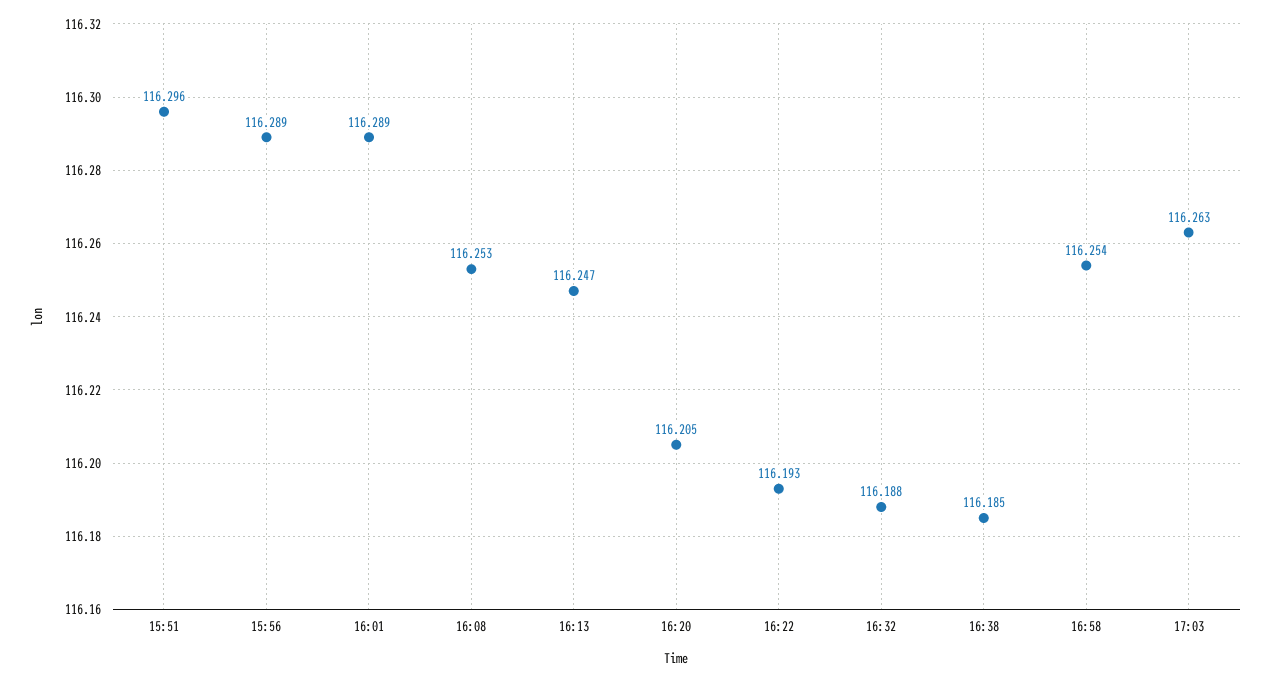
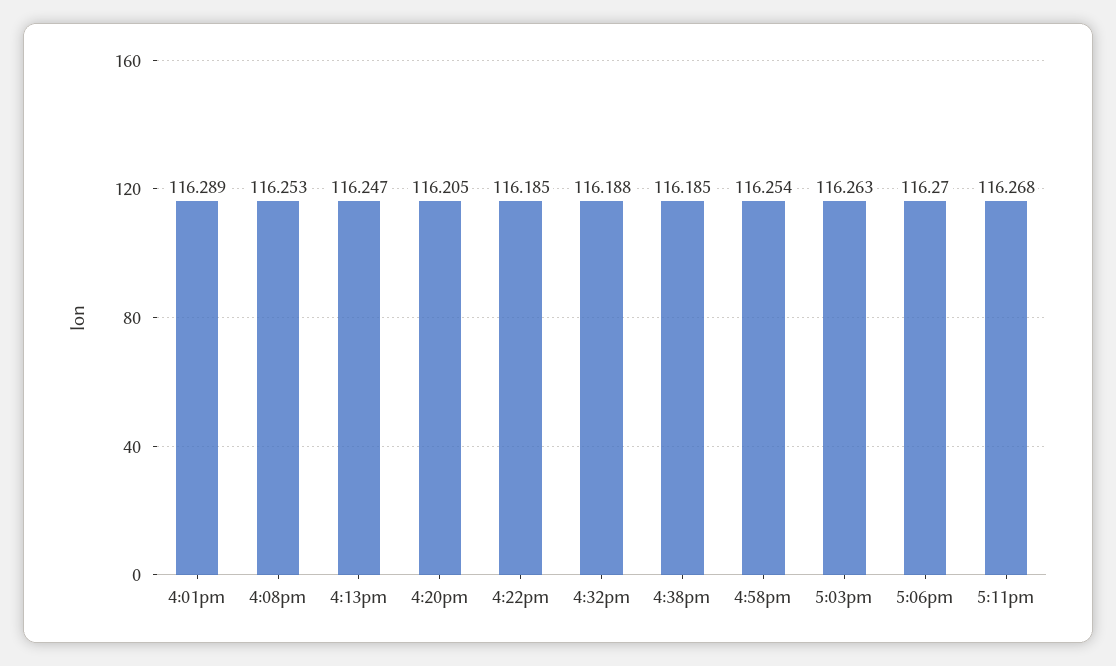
15:51: 116.296 -> none
15:56: 116.289 -> none
16:22: 116.193 -> 116.185
5:06pm: none -> 116.27
5:11pm: none -> 116.268

